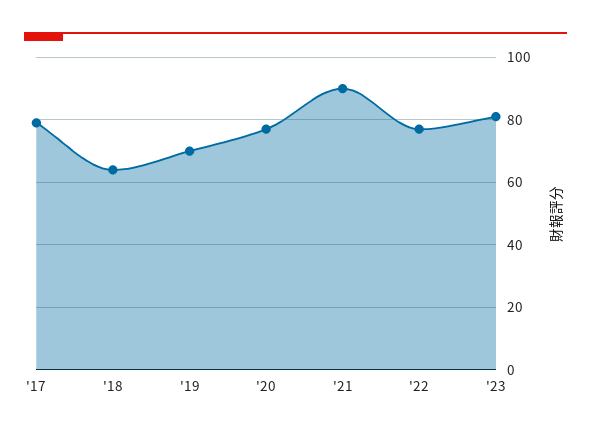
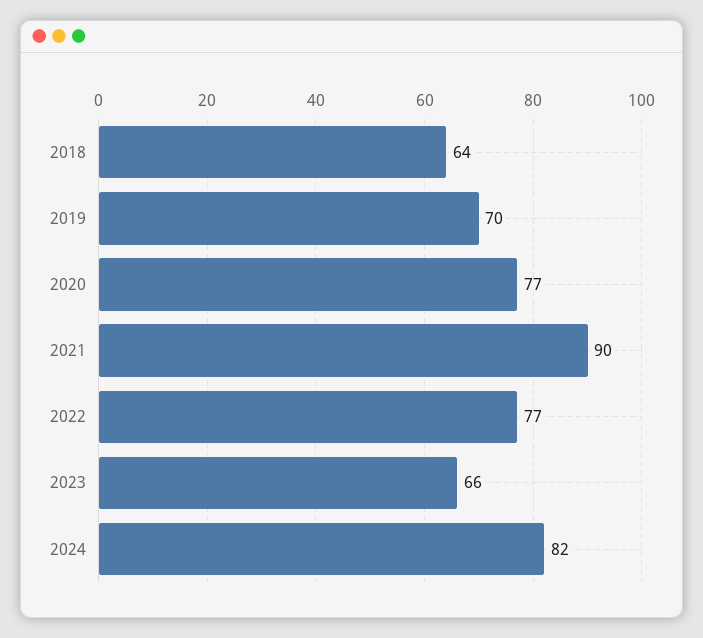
'17: 80 -> none
'23: 80 -> 66
2024: none -> 82

